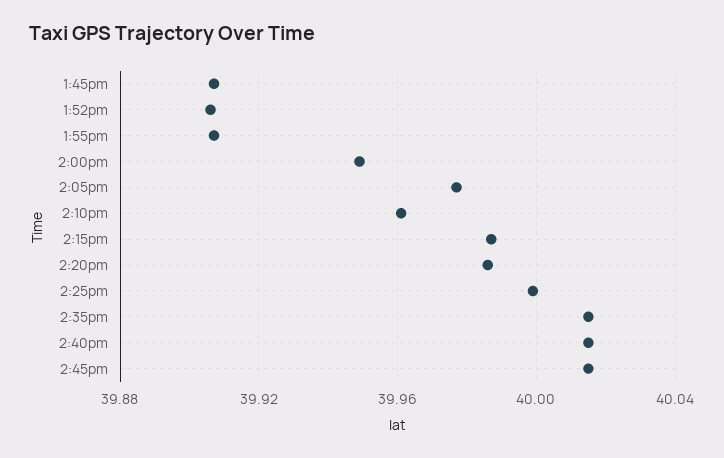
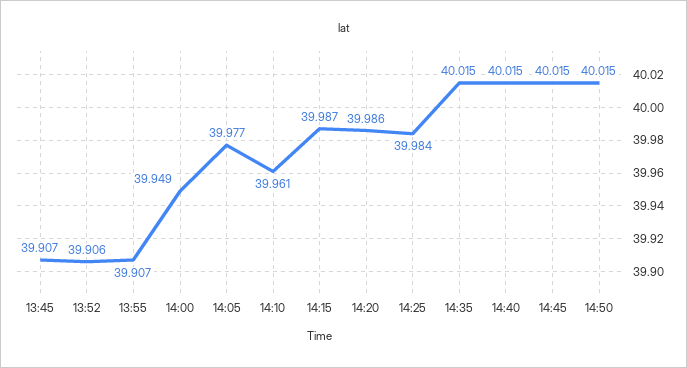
2:25pm: 40 -> 39.984
14:50: none -> 40.015

